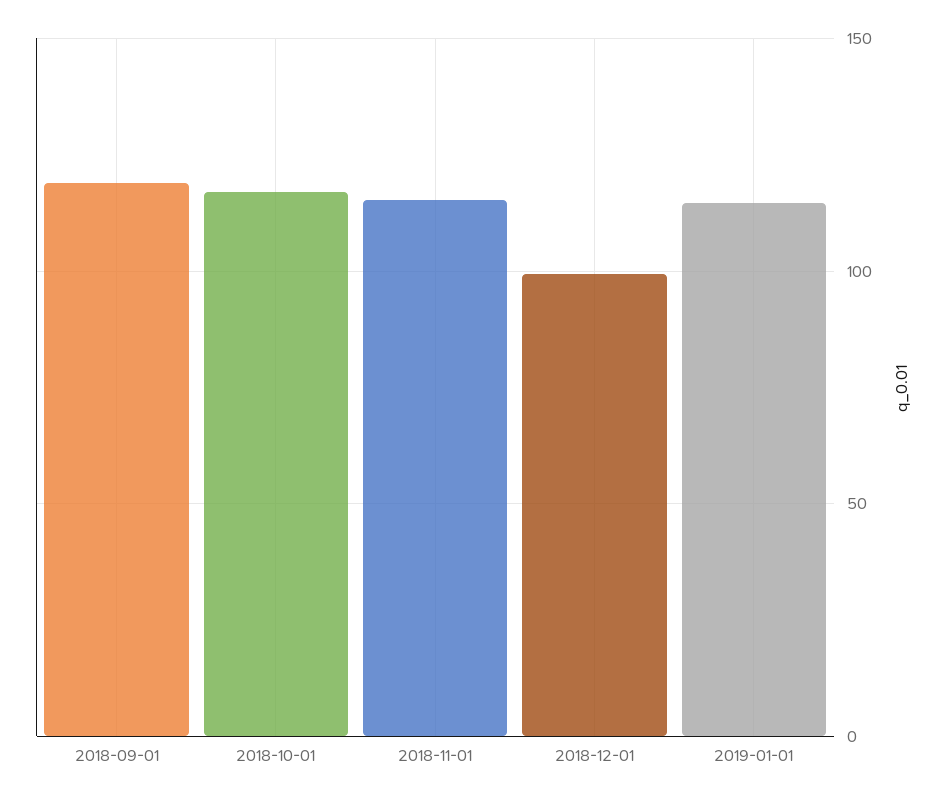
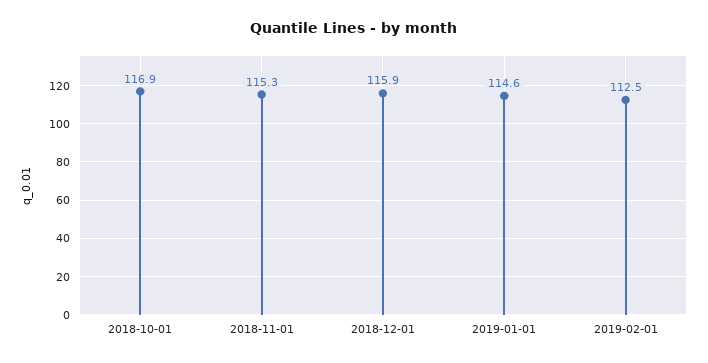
2018-09-01: 120 -> none
2018-12-01: 100 -> 115.9
2019-02-01: none -> 112.5

